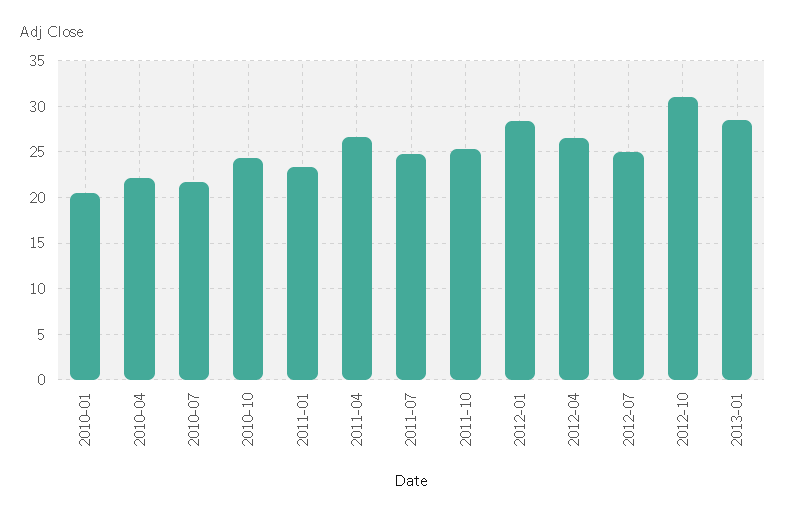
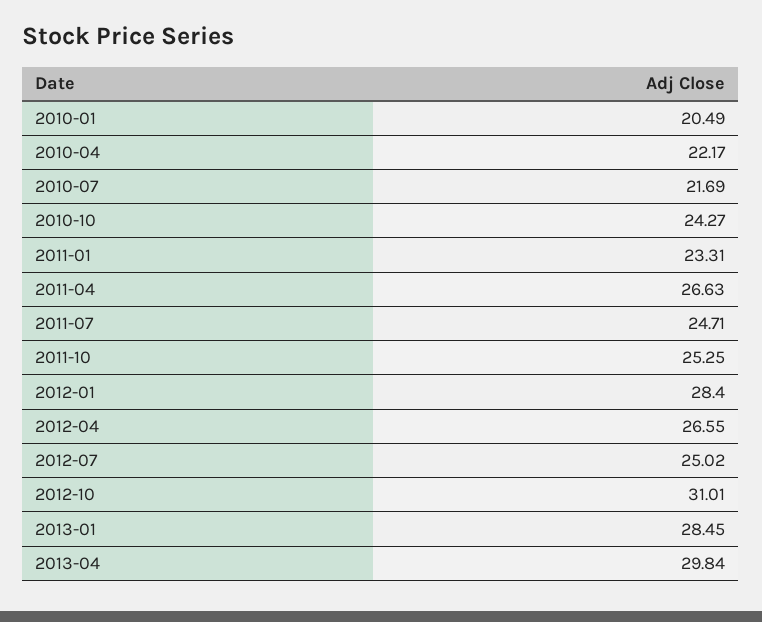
2013-04: none -> 29.84

